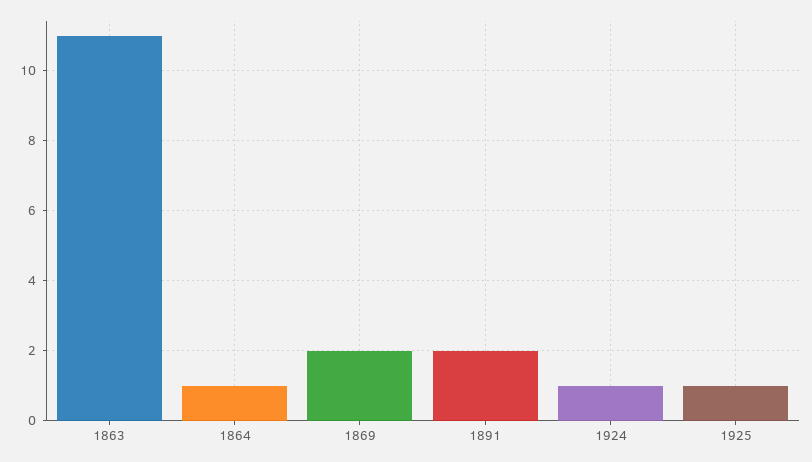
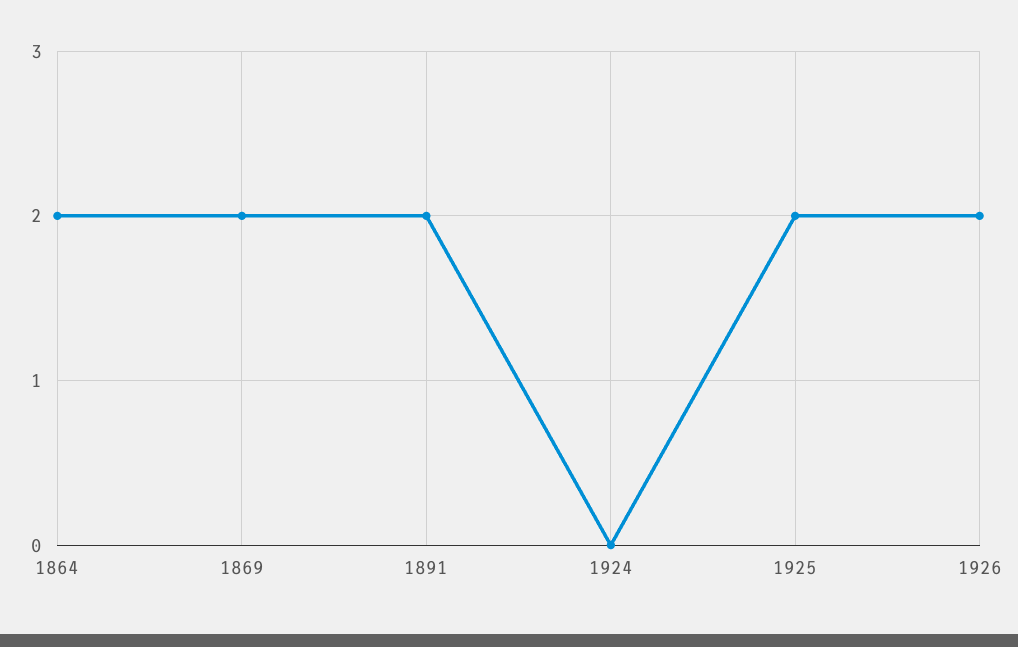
1863: 11 -> none
1864: 1 -> 2
1924: 1 -> 0
1925: 1 -> 2
1926: none -> 2

